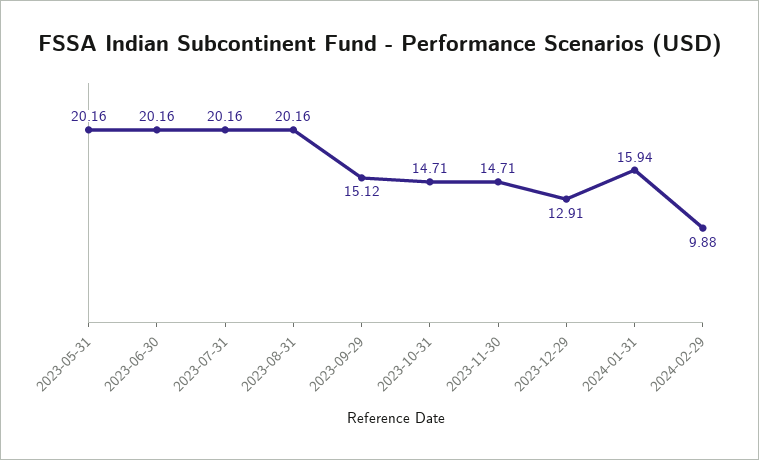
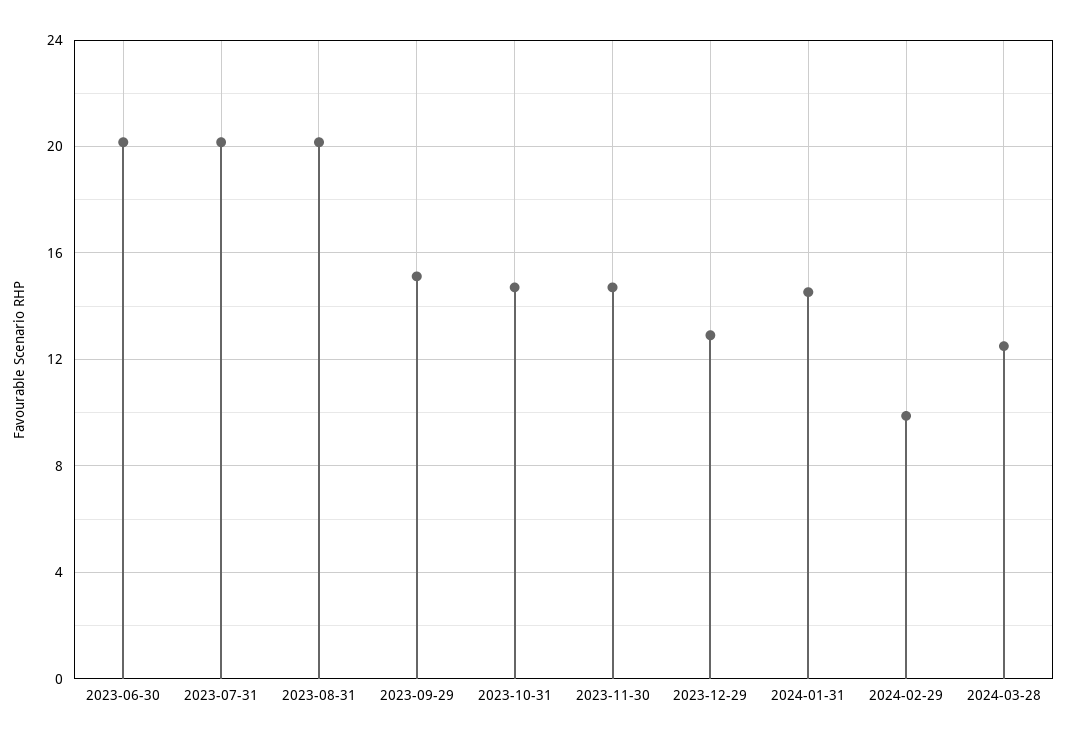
2023-05-31: 20.16 -> none
2024-01-31: 15.94 -> 14.5
2024-03-28: none -> 12.5

